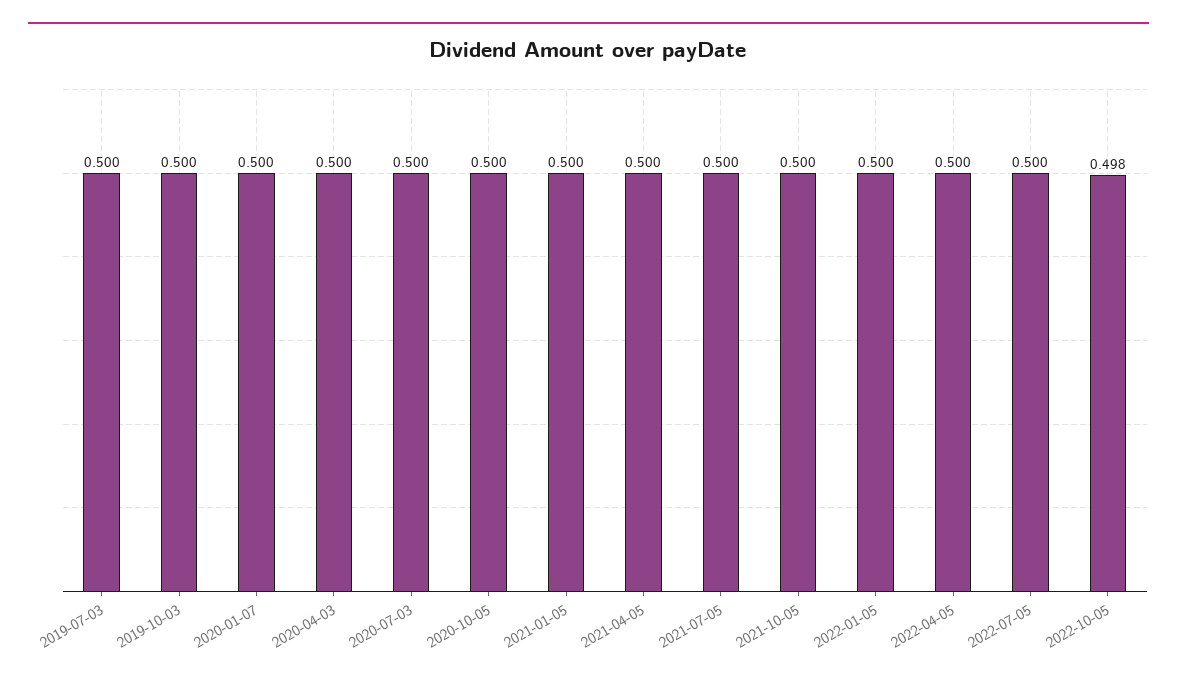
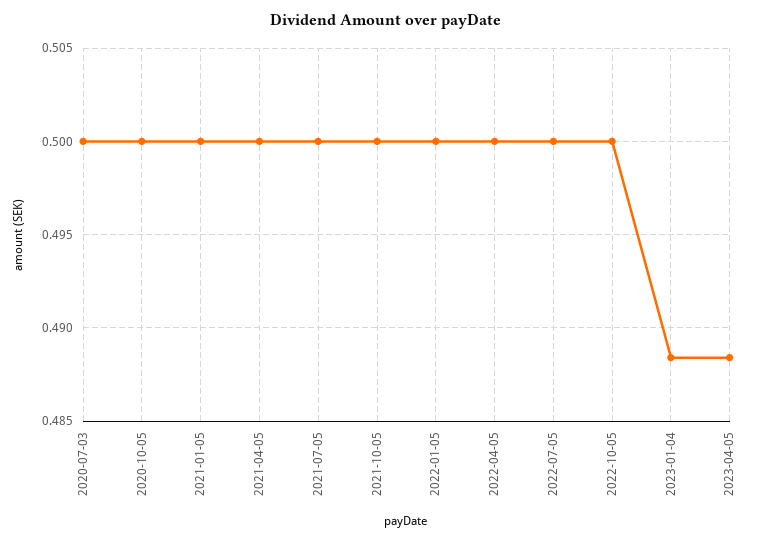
2019-07-03: 0.5 -> none
2019-10-03: 0.5 -> none
2020-01-07: 0.5 -> none
2020-04-03: 0.5 -> none
2022-10-05: 0.498 -> 0.5
2023-01-04: none -> 0.4885
2023-04-05: none -> 0.4885

